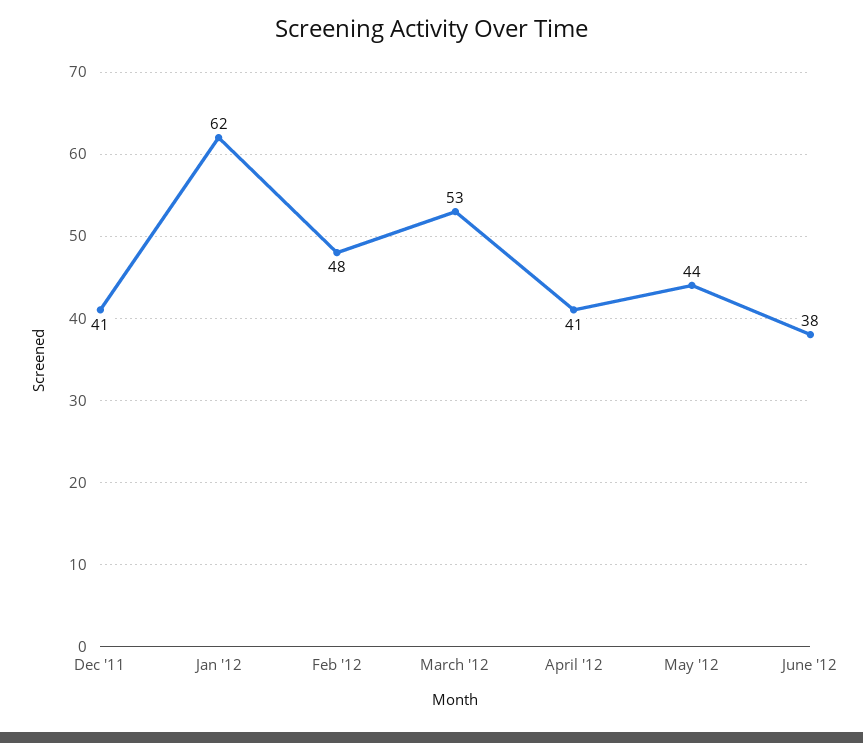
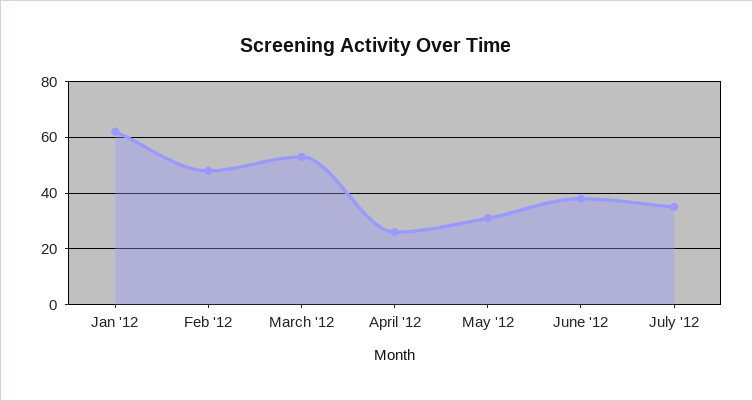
Dec '11: 41 -> none
April '12: 41 -> 25
May '12: 44 -> 30
July '12: none -> 35

